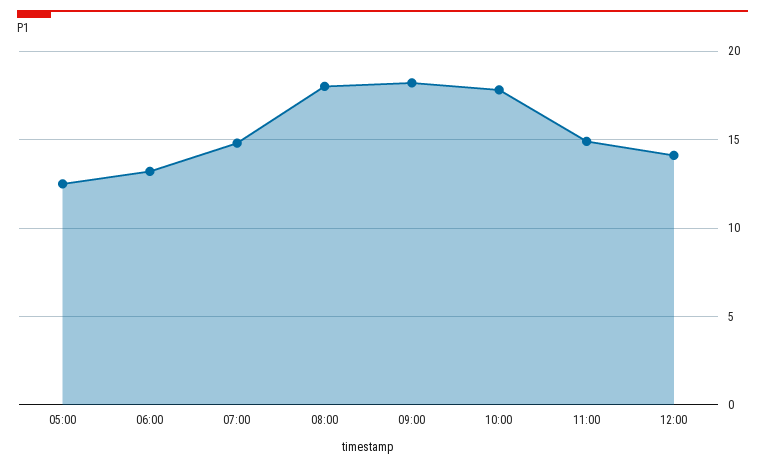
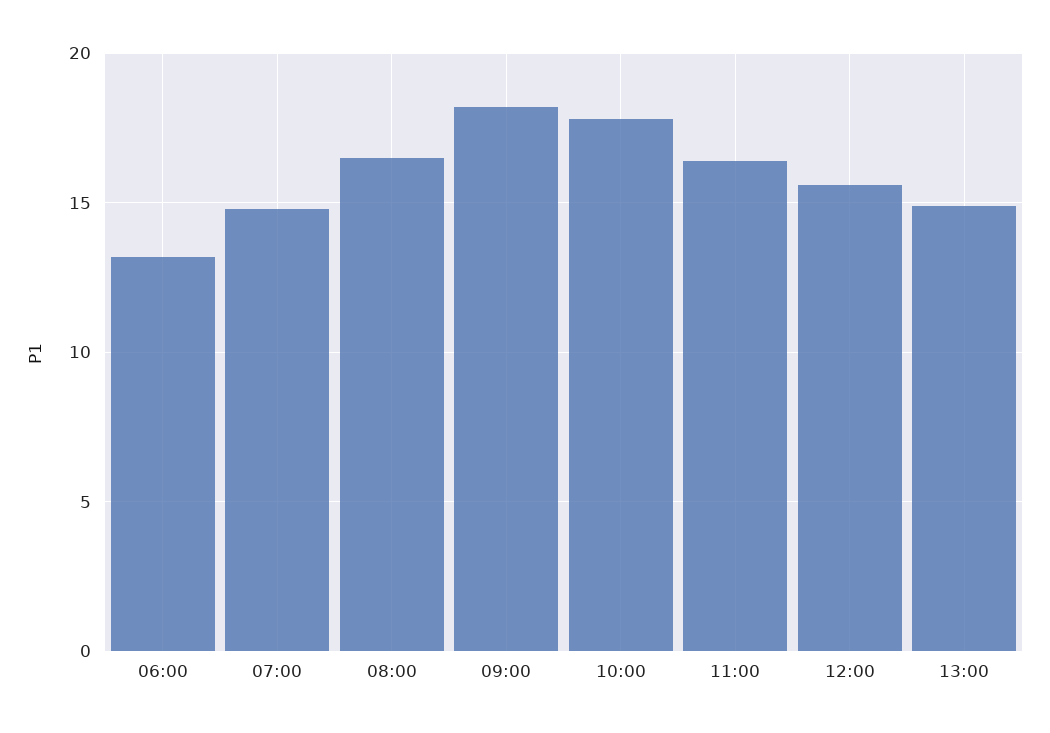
05:00: 12.5 -> none
08:00: 18 -> 16.5
11:00: 15 -> 16.5
12:00: 14 -> 15.5
13:00: none -> 15

